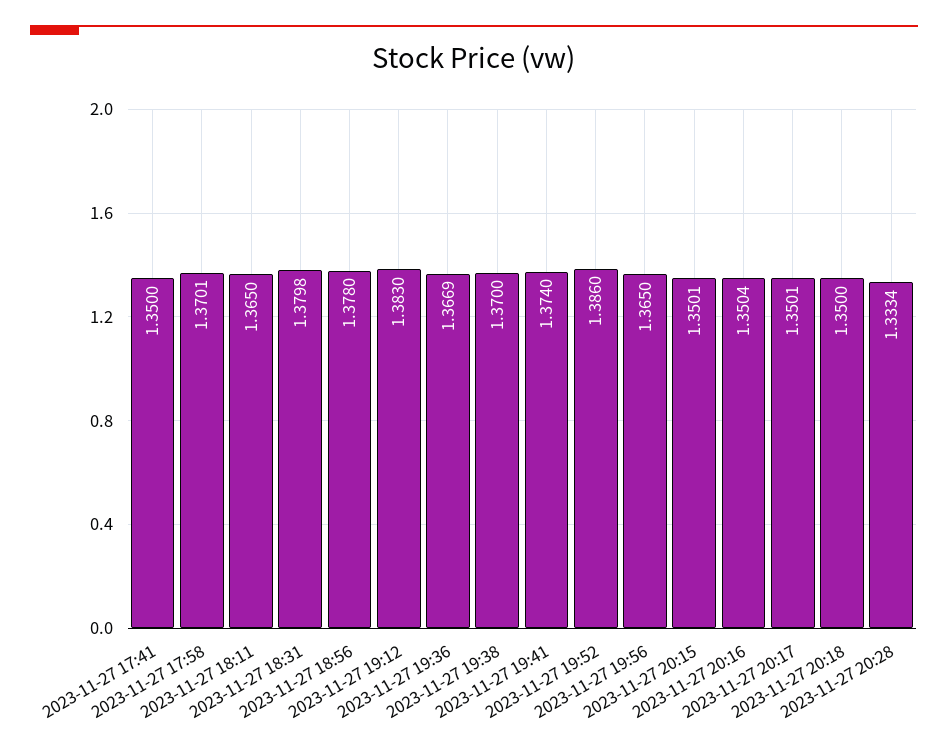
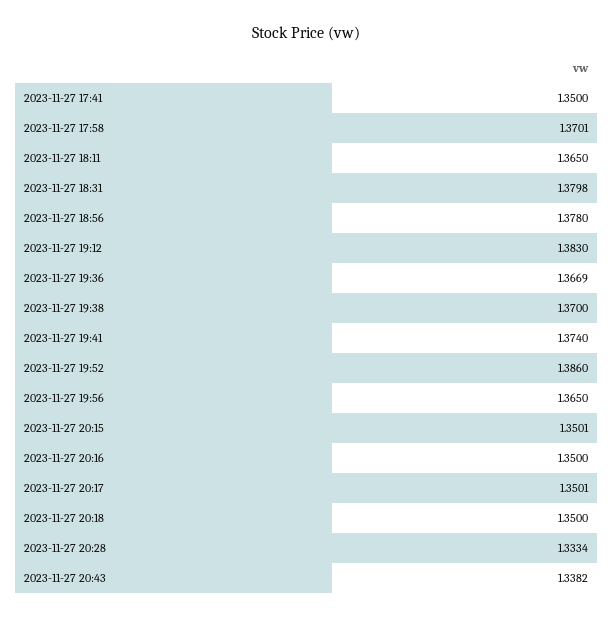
2023-11-27 20:16: 1.3504 -> 1.35
2023-11-27 20:43: none -> 1.3382

